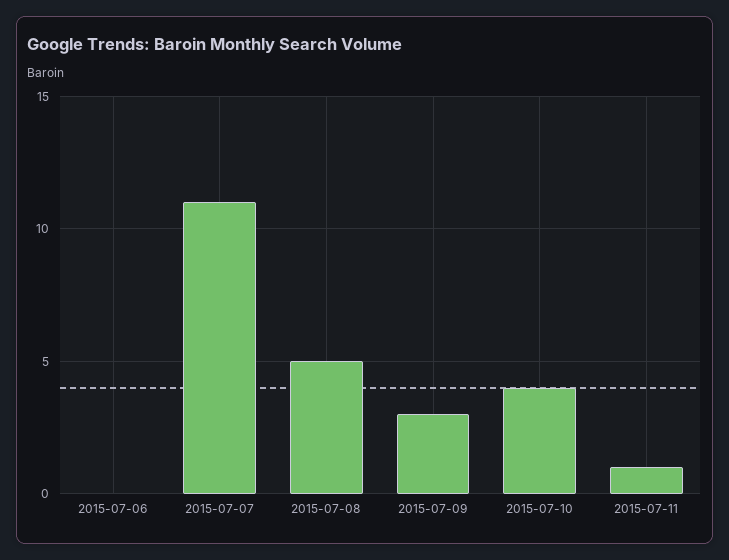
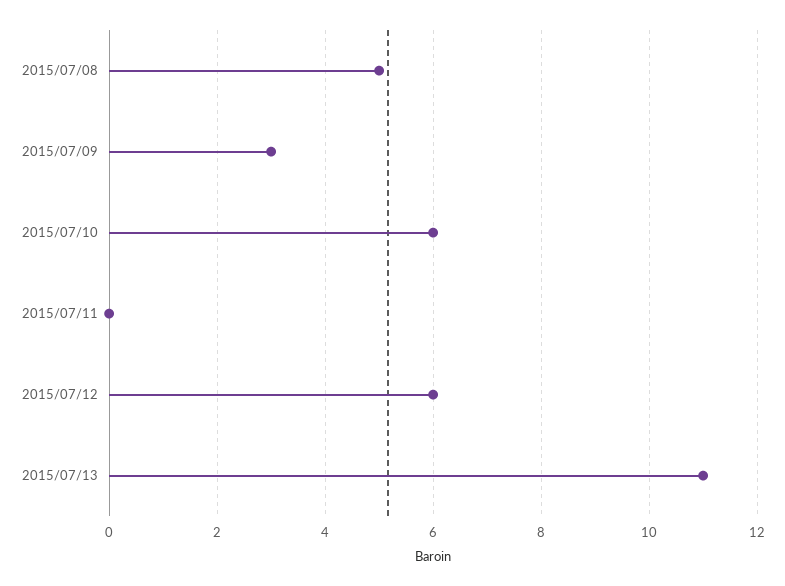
2015-07-06: 0 -> none
2015-07-07: 11 -> none
2015-07-10: 4 -> 6
2015-07-11: 1 -> 0
2015/07/12: none -> 6
2015/07/13: none -> 11

